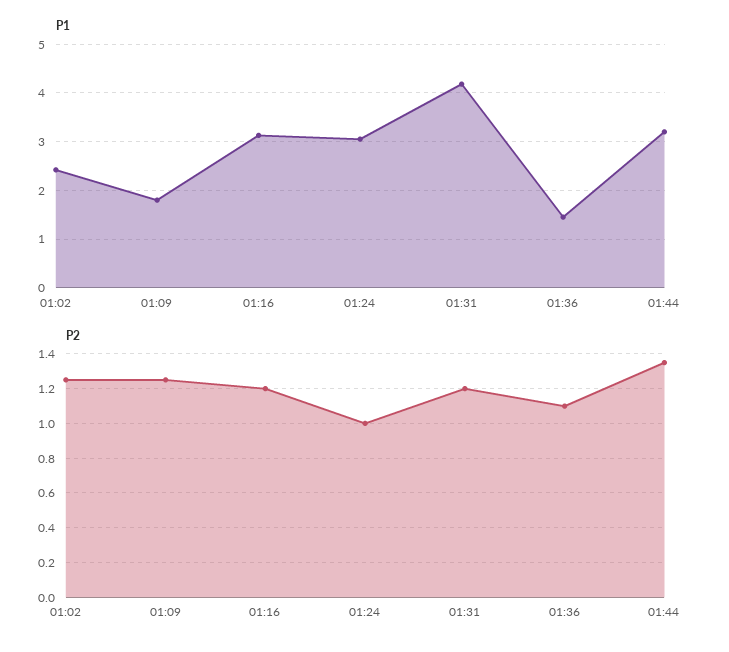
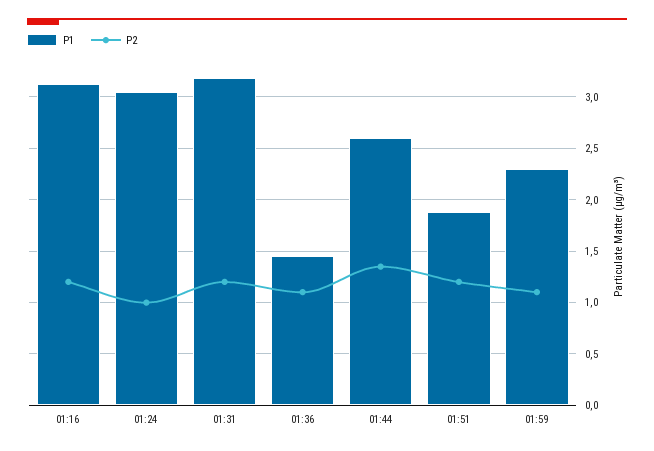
P1, 01:02: 2.4 -> none
P1, 01:09: 1.8 -> none
P1, 01:31: 4.2 -> 3.2
P1, 01:44: 3.2 -> 2.6
P2, 01:02: 1.25 -> none
P2, 01:09: 1.25 -> none
P1, 01:51: none -> 1.9
P2, 01:51: none -> 1.2
P1, 01:59: none -> 2.3
P2, 01:59: none -> 1.1

